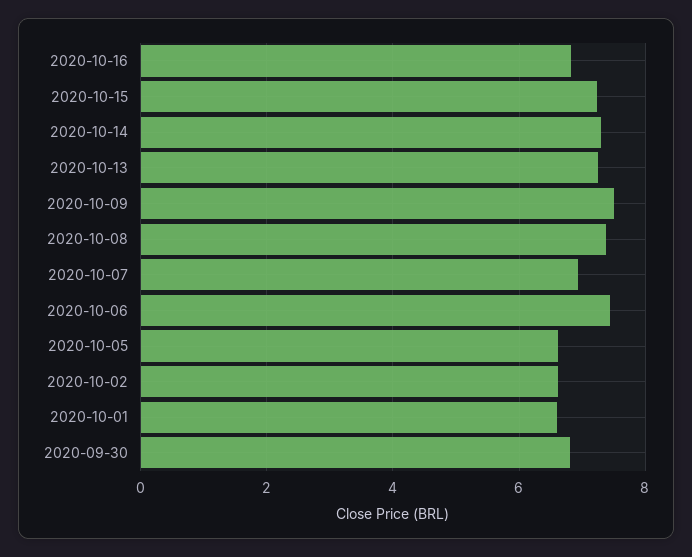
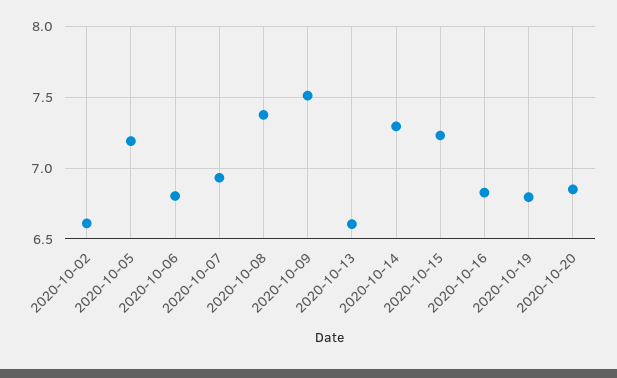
2020-10-13: 7.2 -> 6.6
2020-10-06: 7.4 -> 6.8
2020-10-05: 6.6 -> 7.2
2020-10-01: 6.6 -> none
2020-09-30: 6.8 -> none
2020-10-19: none -> 6.8
2020-10-20: none -> 6.85

